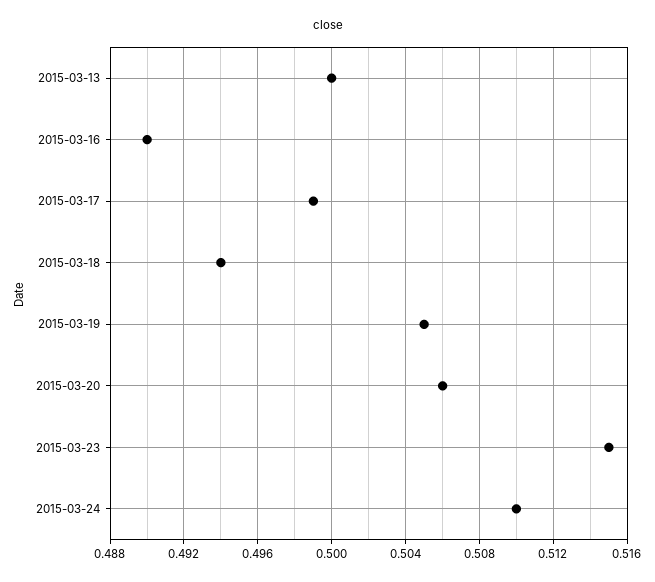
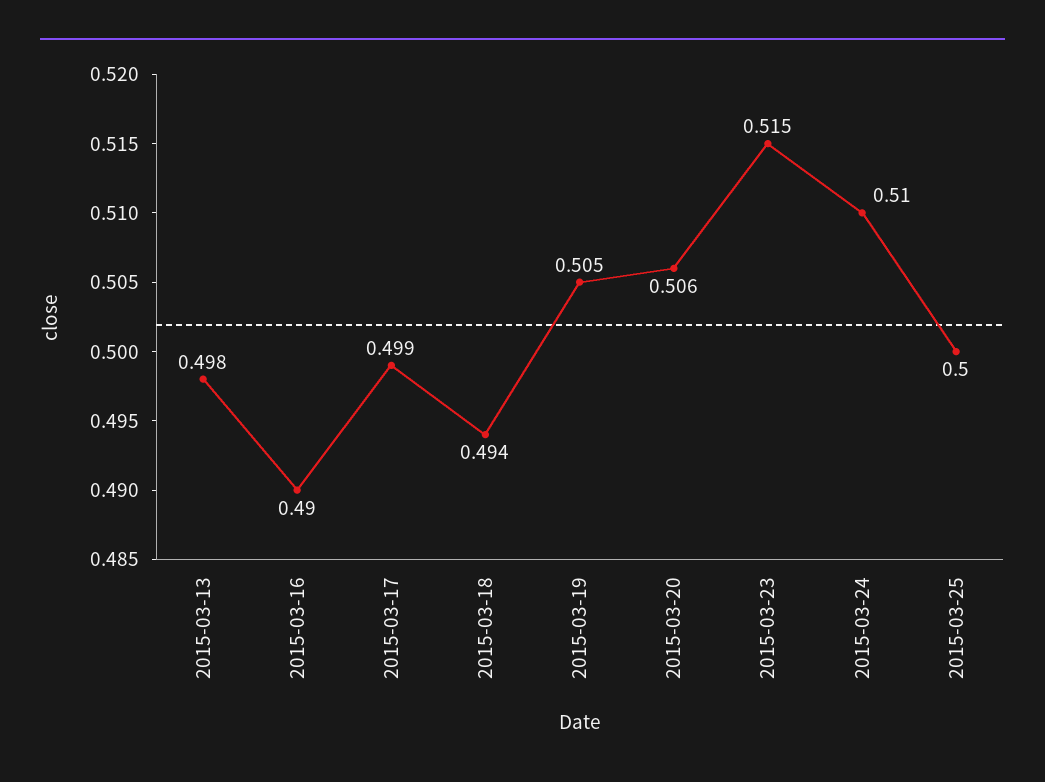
2015-03-13: 0.5 -> 0.498
2015-03-25: none -> 0.5

